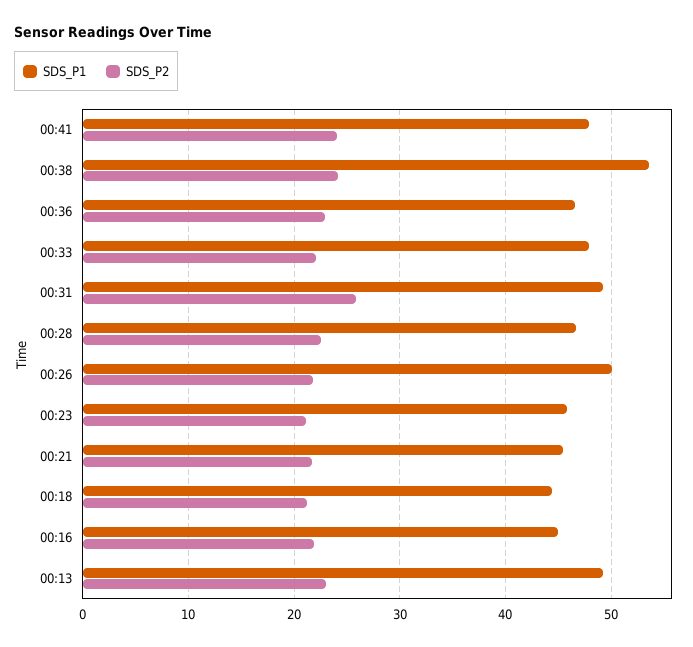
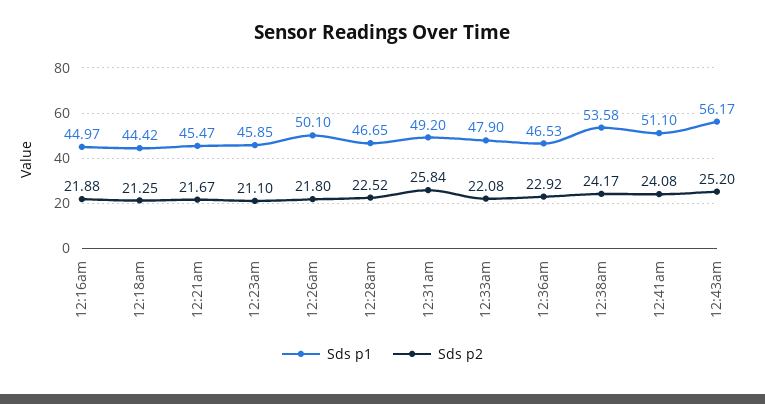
SDS_P1, 00:41: 48 -> 51.1
SDS_P1, 00:13: 49 -> none
SDS_P2, 00:13: 23 -> none
SDS_P1, 12:43am: none -> 56.17
SDS_P2, 12:43am: none -> 25.2

